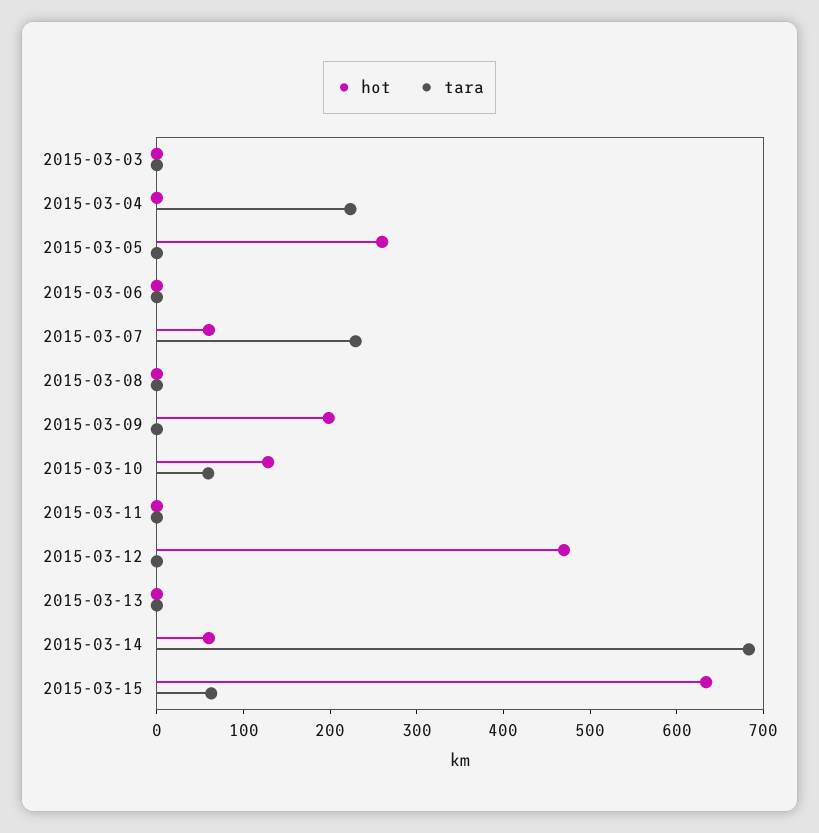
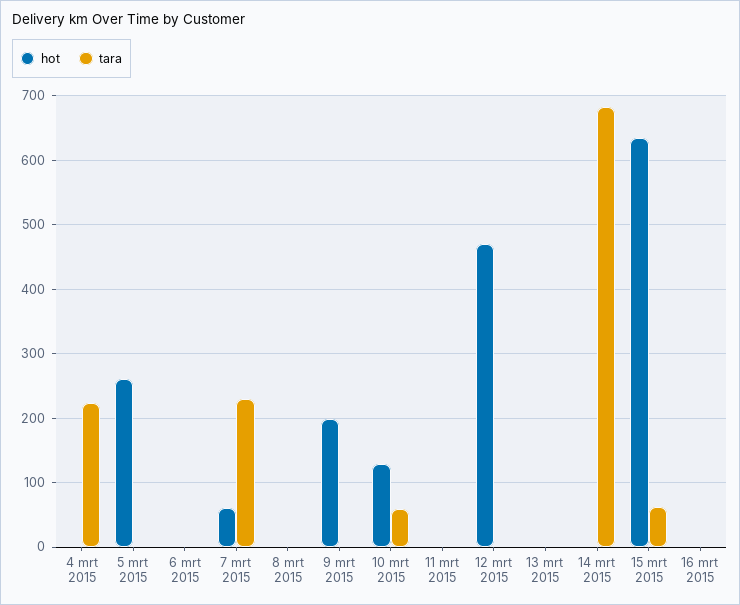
hot, 2015-03-03: 0 -> none
tara, 2015-03-03: 0 -> none
hot, 2015-03-14: 60 -> 0
hot, 16 mrt 2015: none -> 0
tara, 16 mrt 2015: none -> 0

